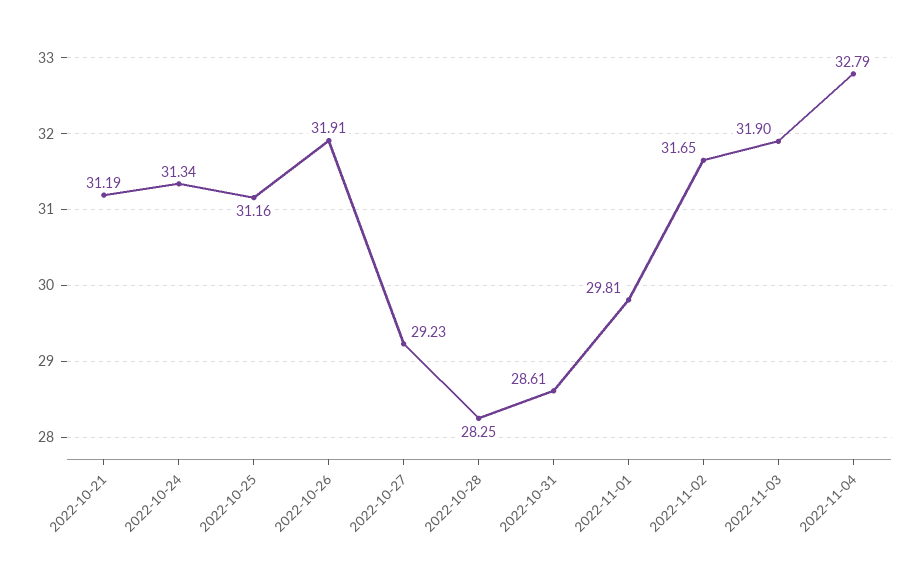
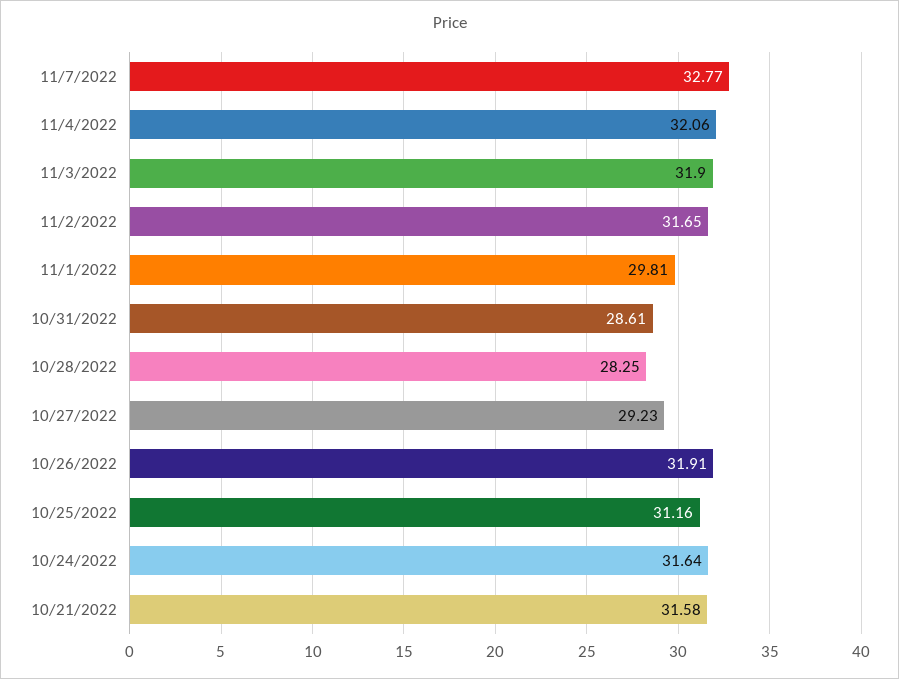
2022-10-21: 31.19 -> 31.58
2022-10-24: 31.34 -> 31.64
2022-11-04: 32.79 -> 32.06
11/7/2022: none -> 32.77

